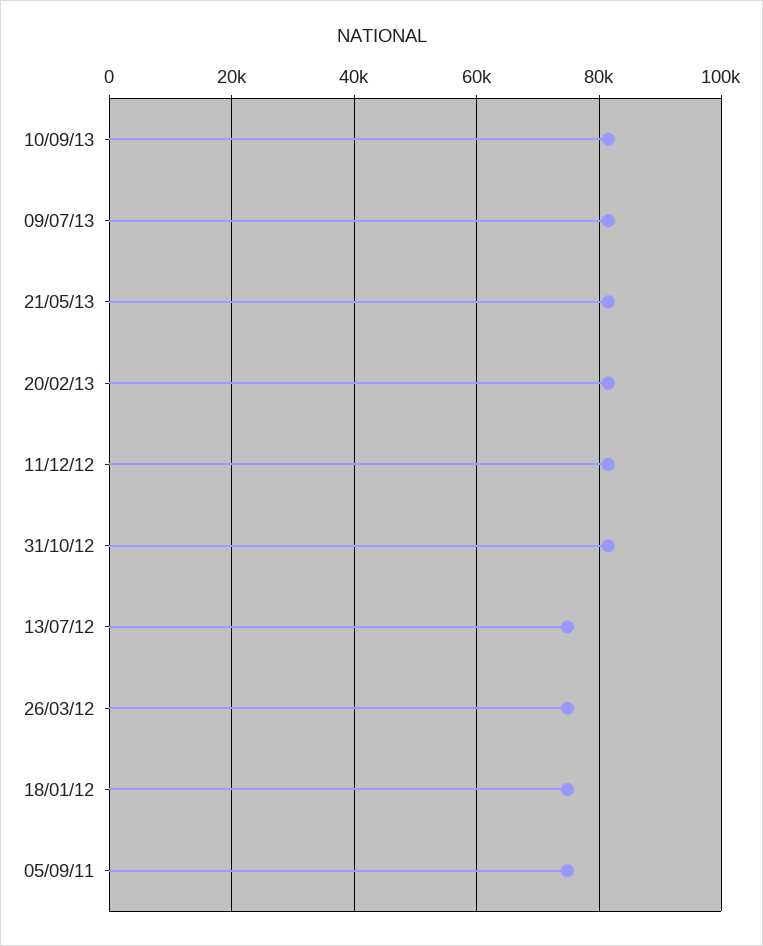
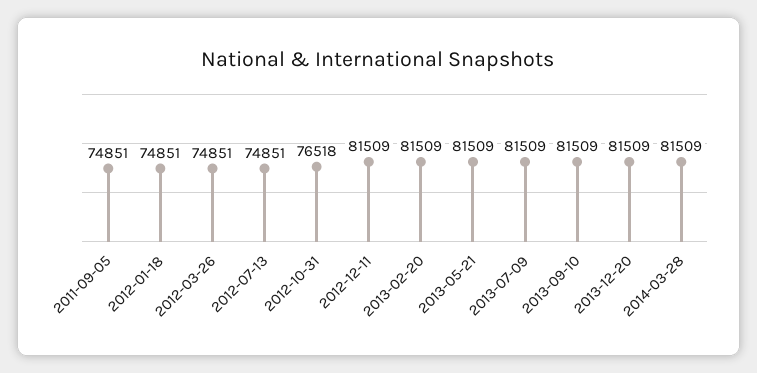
31/10/12: 82000 -> 76518
2013-12-20: none -> 81509
2014-03-28: none -> 81509

